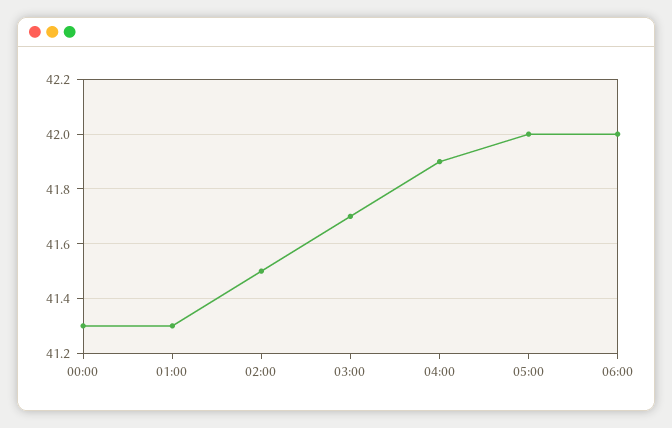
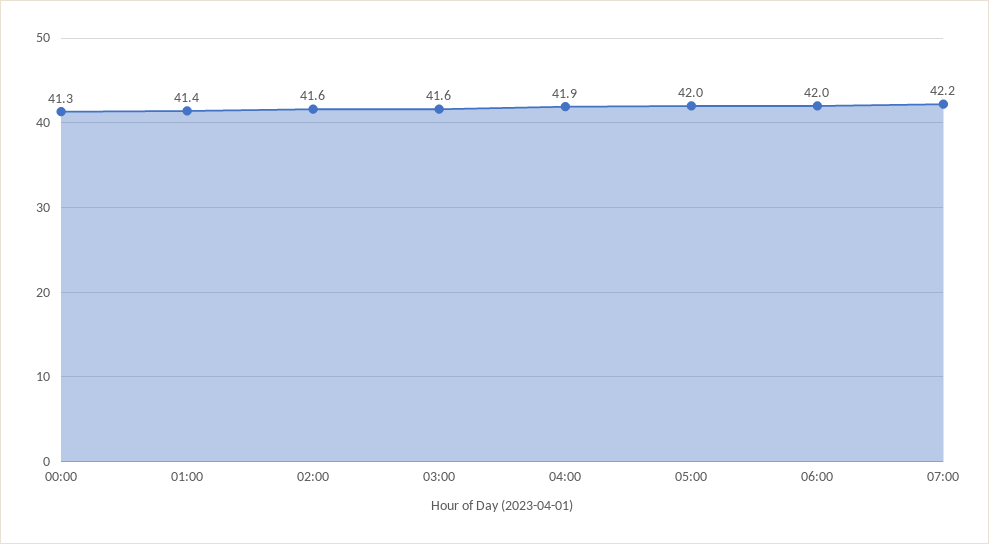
01:00: 41.3 -> 41.4
02:00: 41.5 -> 41.6
03:00: 41.7 -> 41.6
07:00: none -> 42.2

